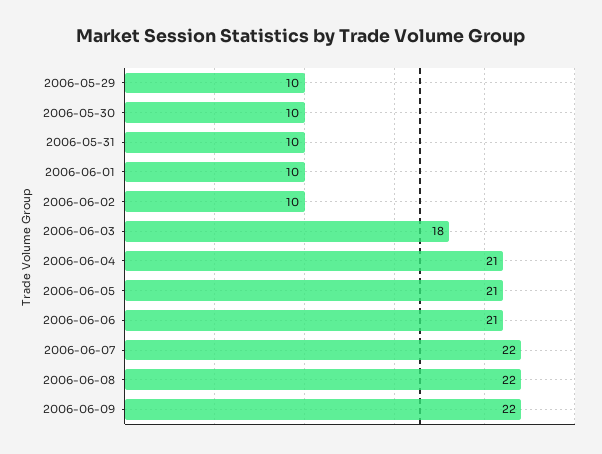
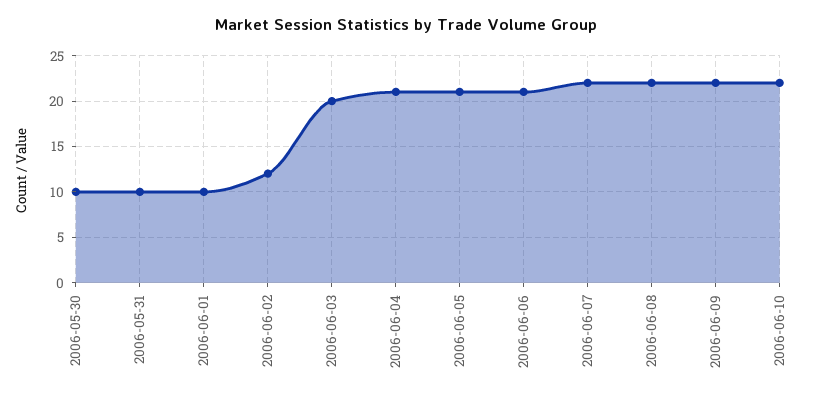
2006-05-29: 10 -> none
2006-06-02: 10 -> 12
2006-06-03: 18 -> 20
2006-06-10: none -> 22

